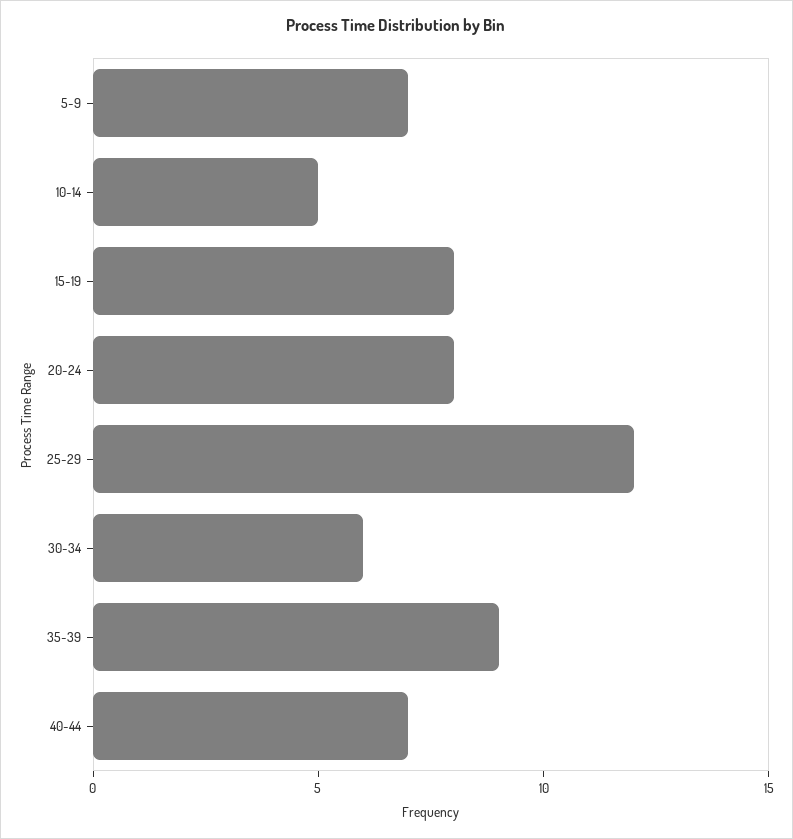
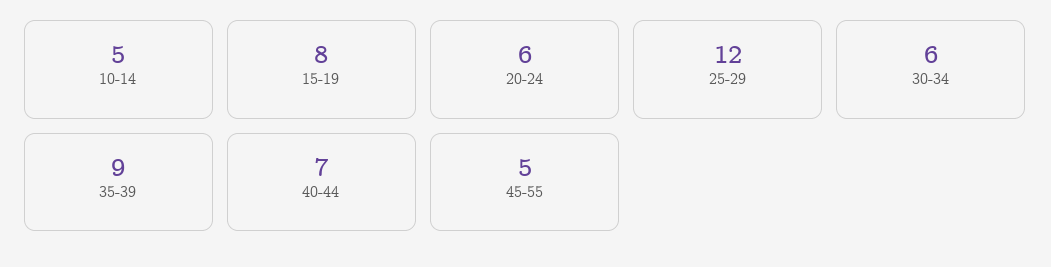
5-9: 7 -> none
20-24: 8 -> 6
45-55: none -> 5

